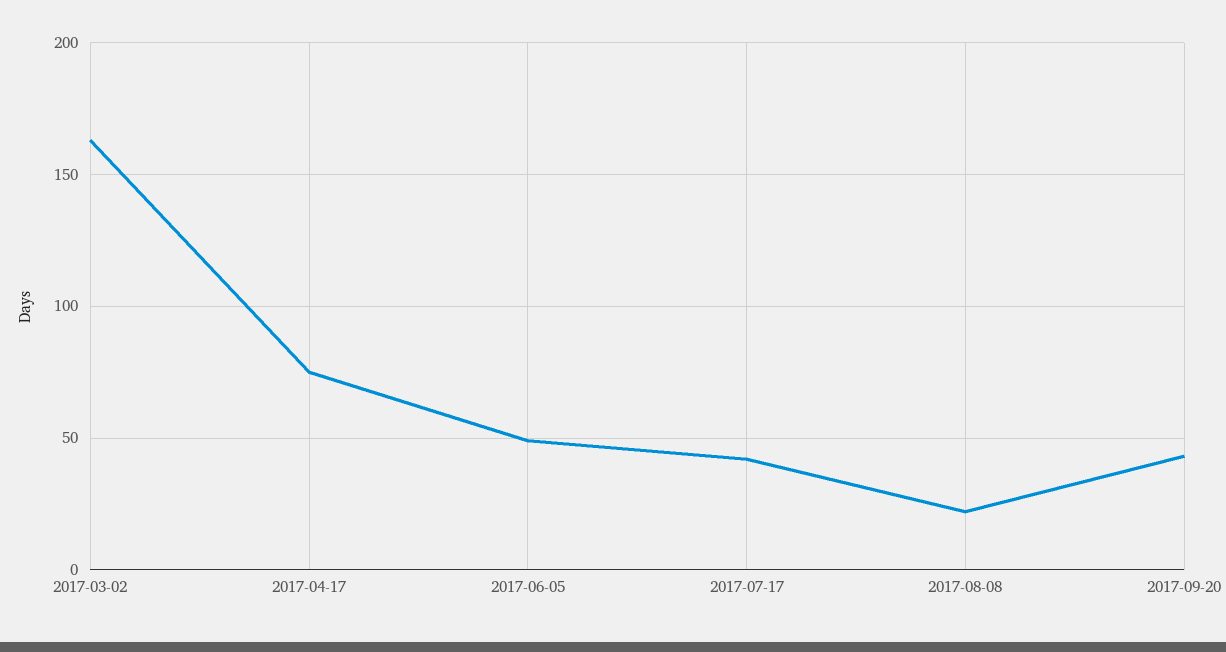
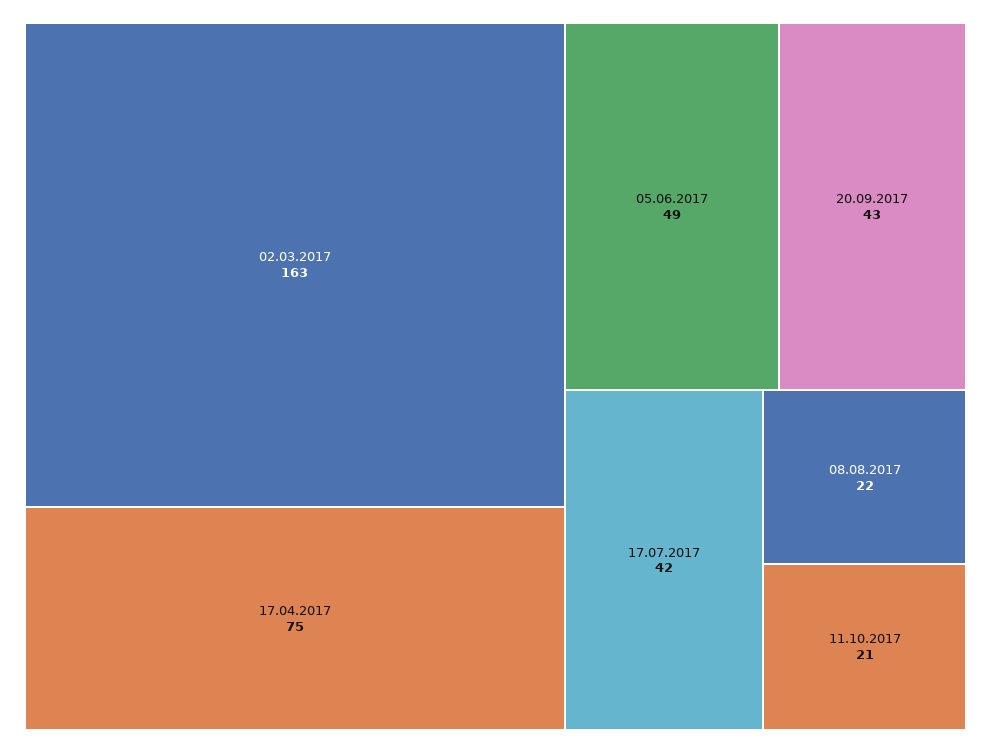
11.10.2017: none -> 21

